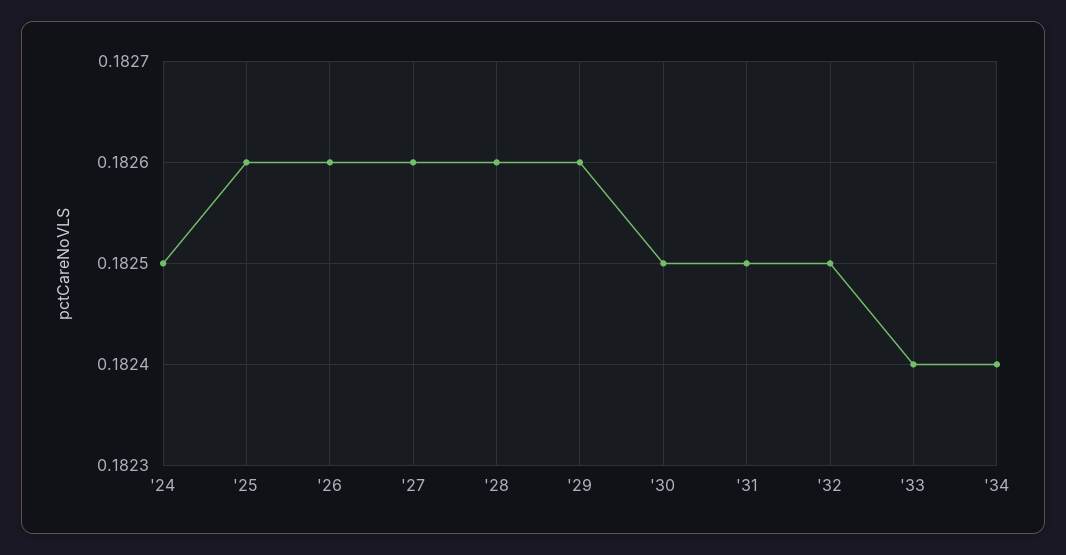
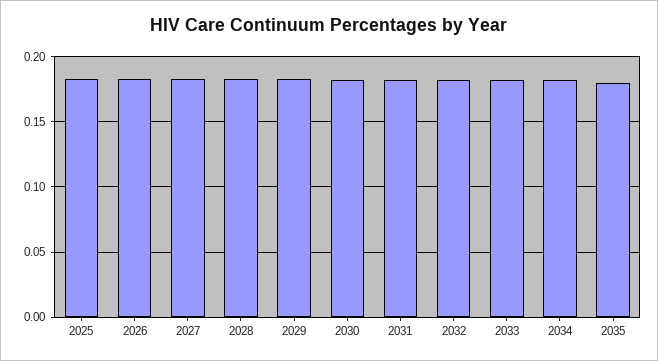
'24: 0.1825 -> none
2035: none -> 0.18

